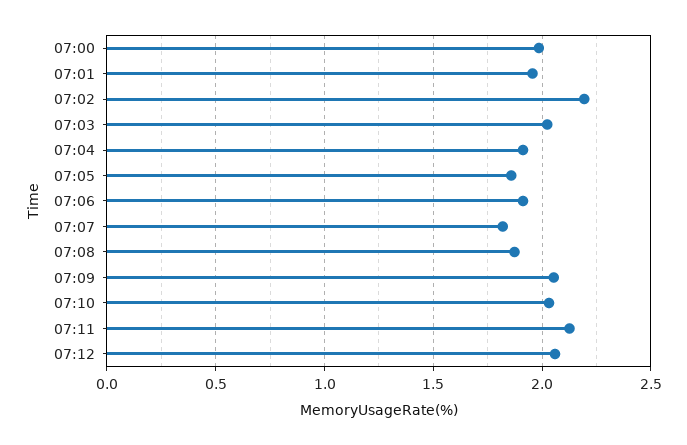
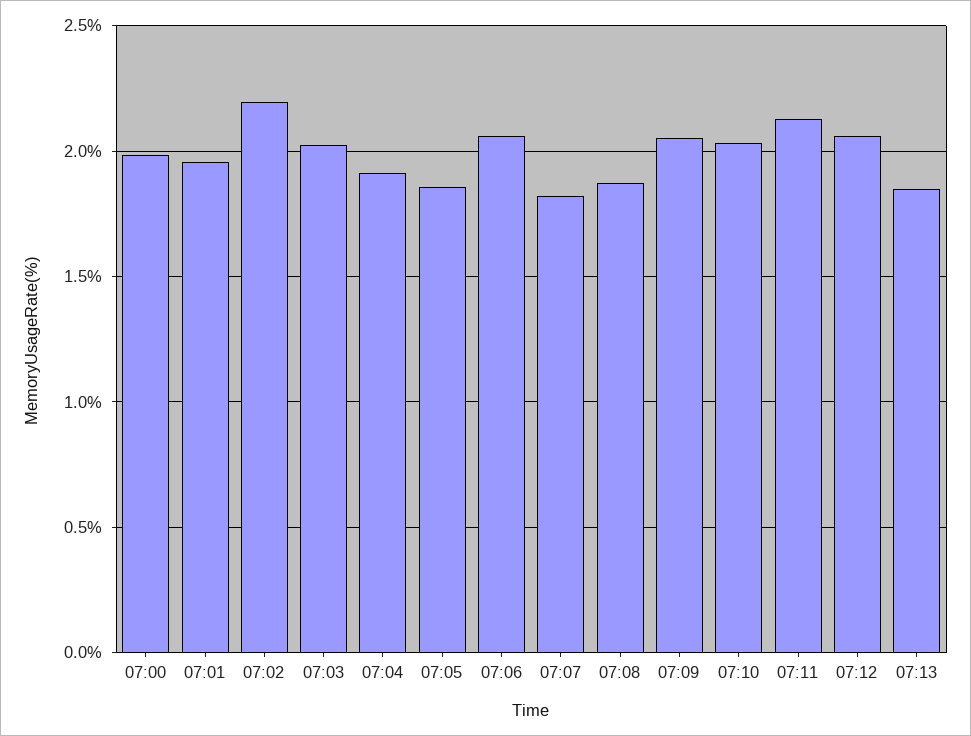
07:06: 1.9 -> 2.05
07:13: none -> 1.85

